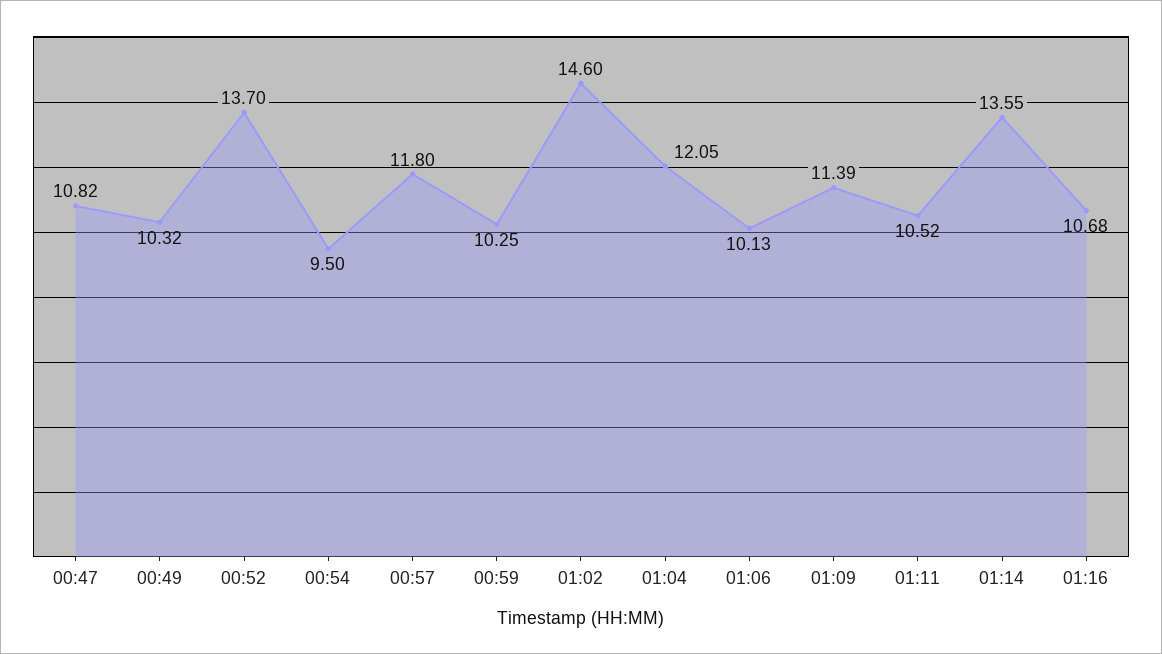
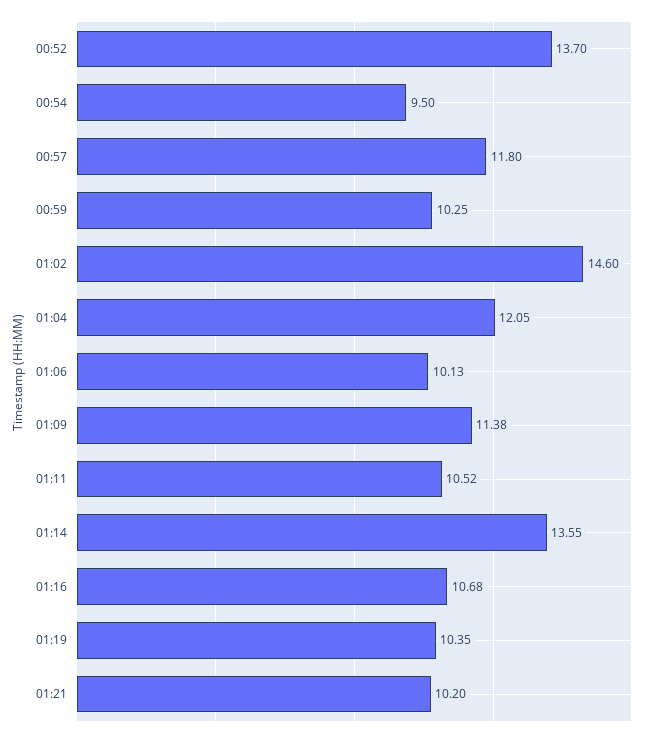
00:47: 10.82 -> none
00:49: 10.32 -> none
01:09: 11.39 -> 11.38
01:19: none -> 10.35
01:21: none -> 10.2

